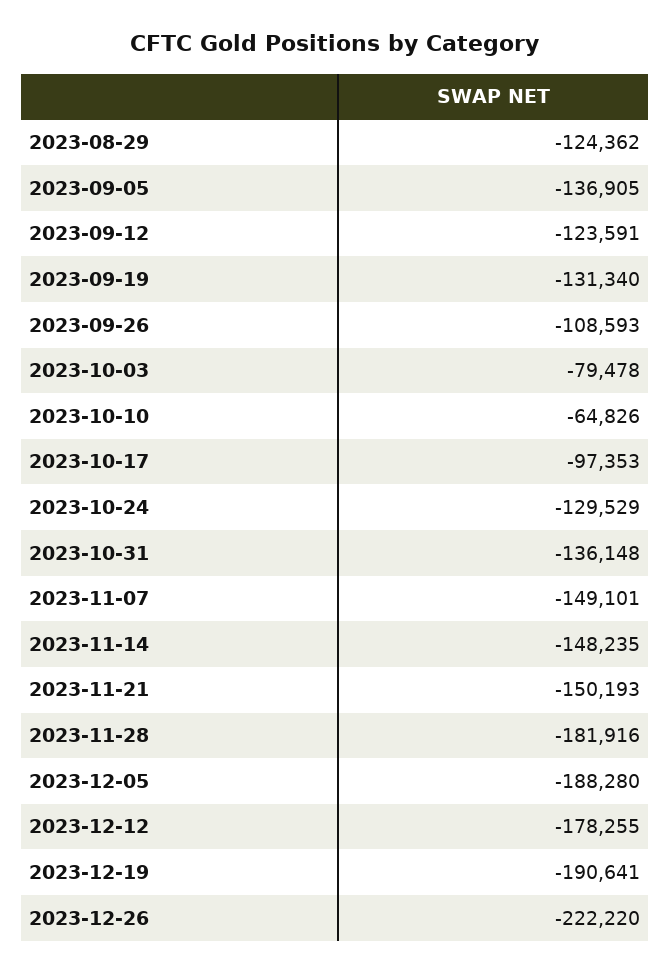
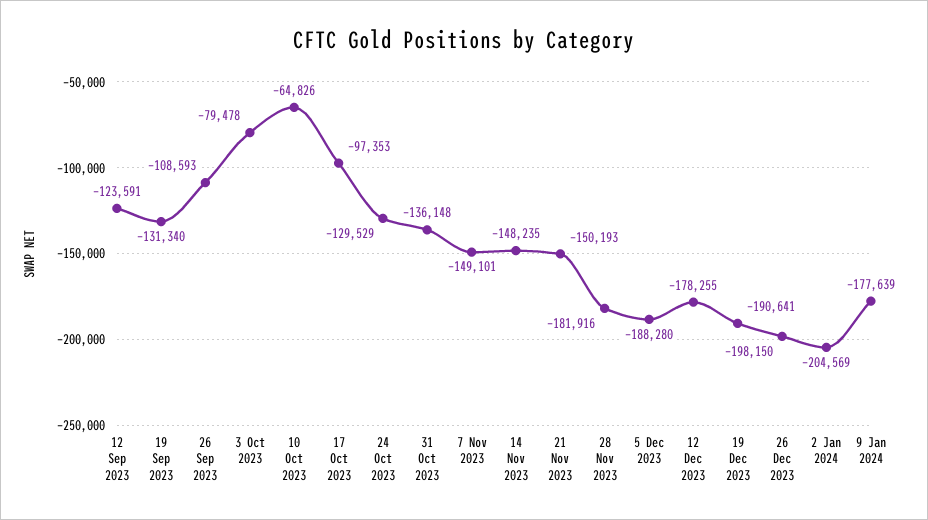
2023-08-29: -124362 -> none
2023-09-05: -136905 -> none
2023-12-26: -222220 -> -198150
2 Jan 2024: none -> -204569
9 Jan 2024: none -> -177639

